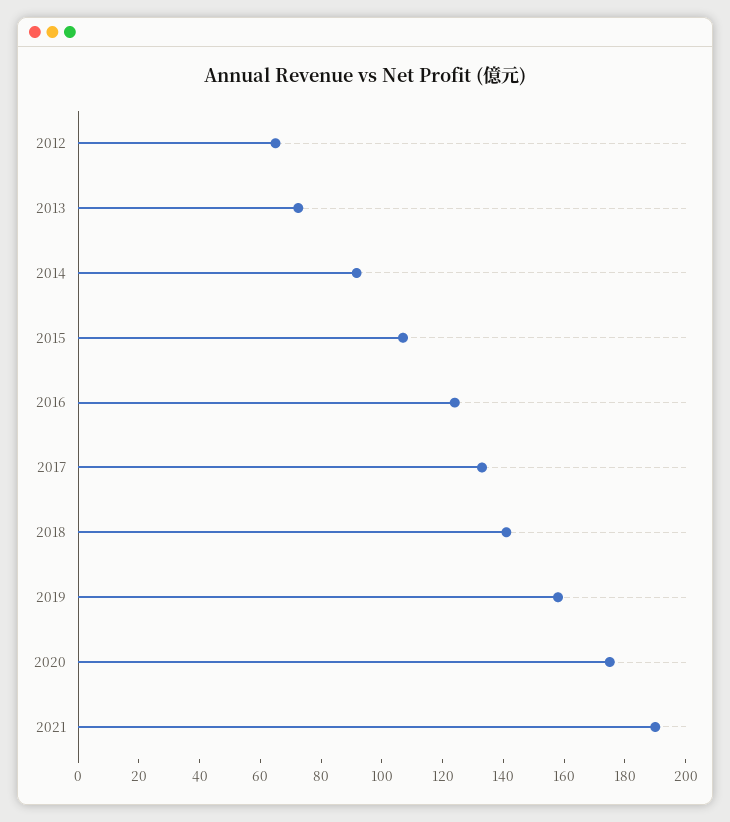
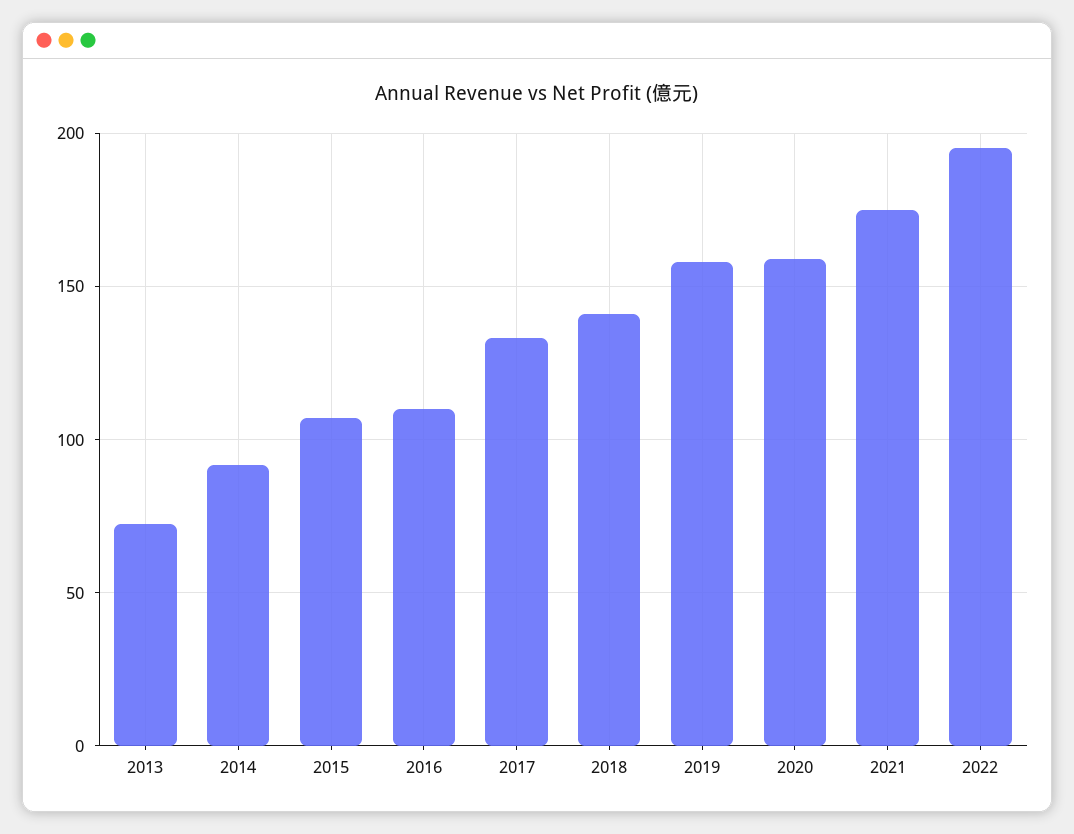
2012: 65 -> none
2016: 125 -> 110
2020: 175 -> 160
2021: 190 -> 175
2022: none -> 195

